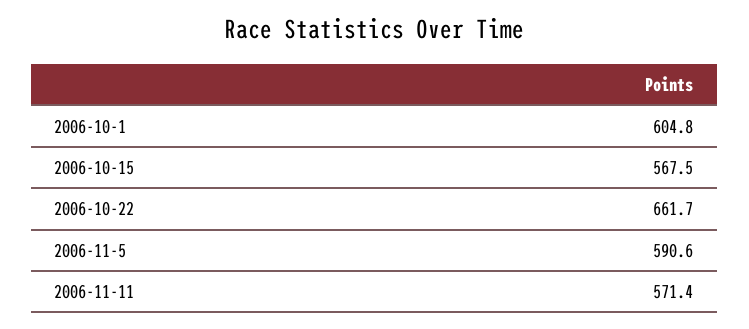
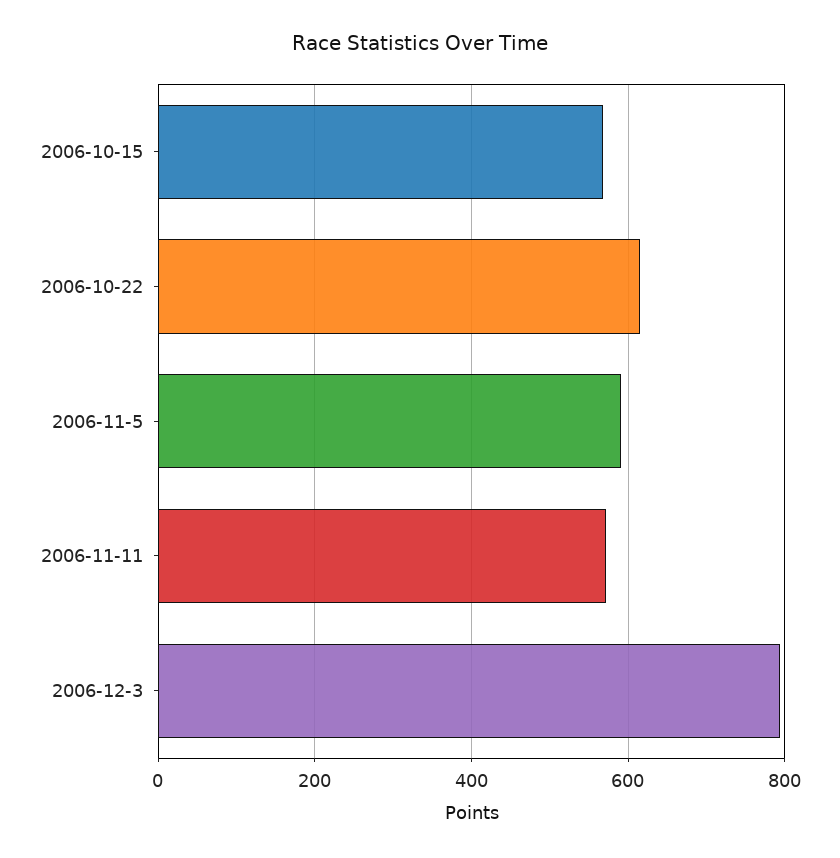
2006-10-1: 604.8 -> none
2006-10-22: 661.7 -> 620
2006-12-3: none -> 800

